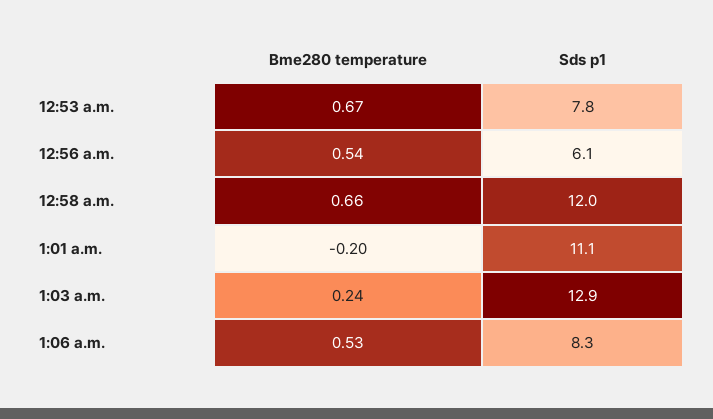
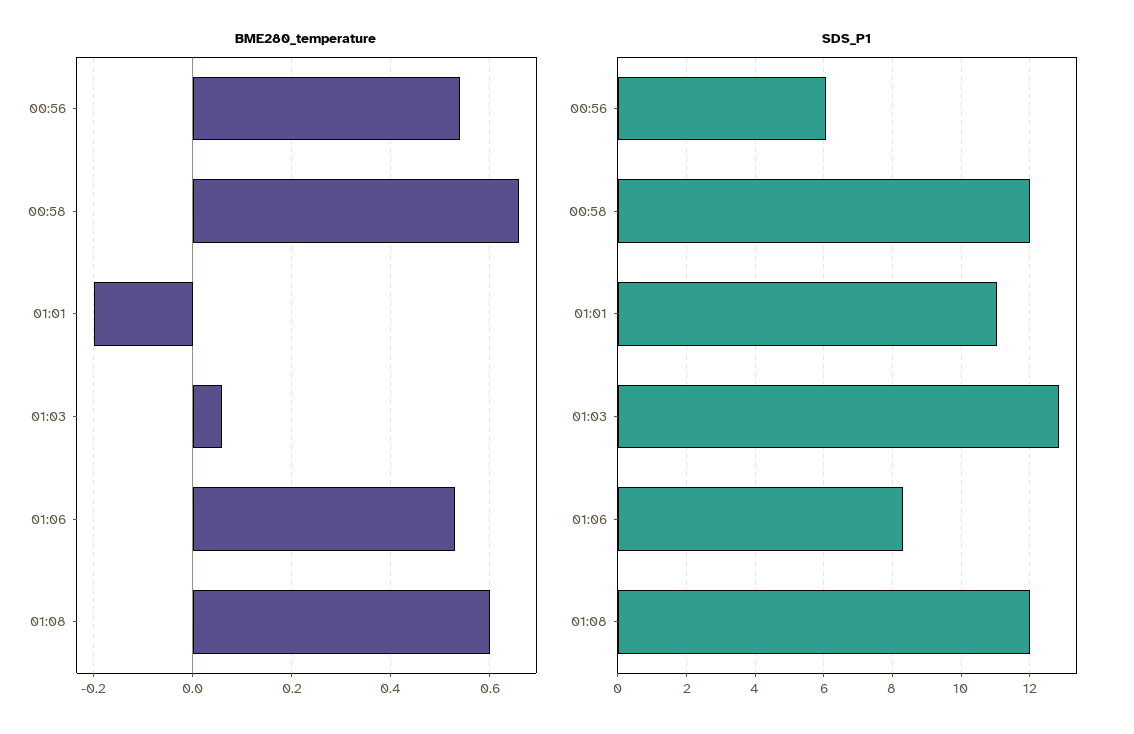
Bme280 temperature, 12:53 a.m.: 0.67 -> none
Sds p1, 12:53 a.m.: 7.8 -> none
Bme280 temperature, 1:03 a.m.: 0.24 -> 0.05
Bme280 temperature, 01:08: none -> 0.6
Sds p1, 01:08: none -> 12

